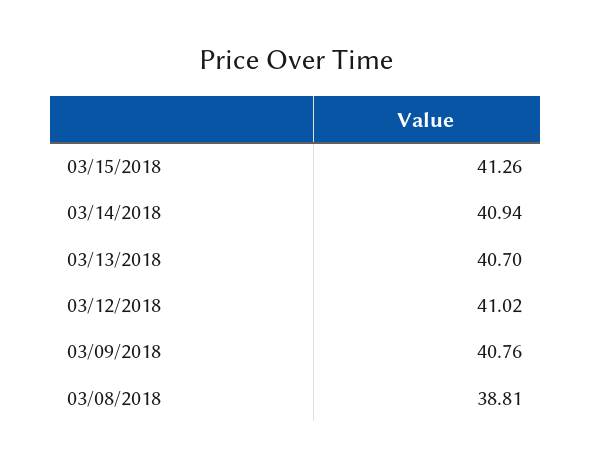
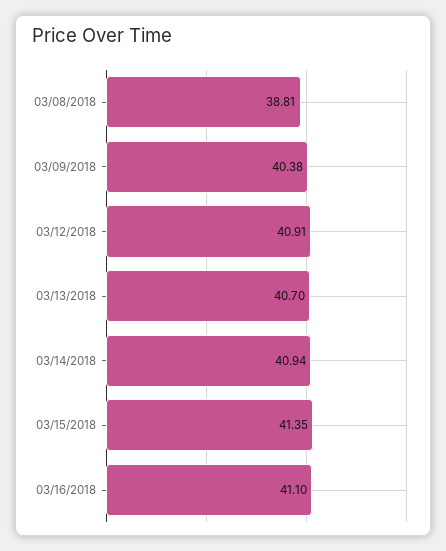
03/15/2018: 41.26 -> 41.35
03/12/2018: 41.02 -> 40.91
03/09/2018: 40.76 -> 40.38
03/16/2018: none -> 41.1

